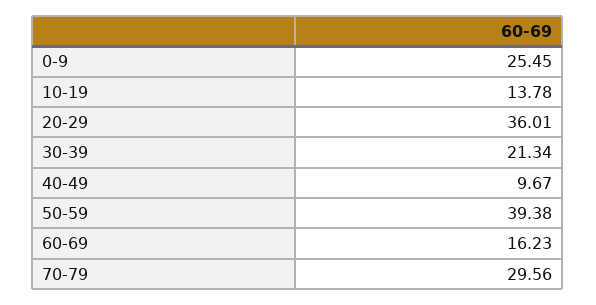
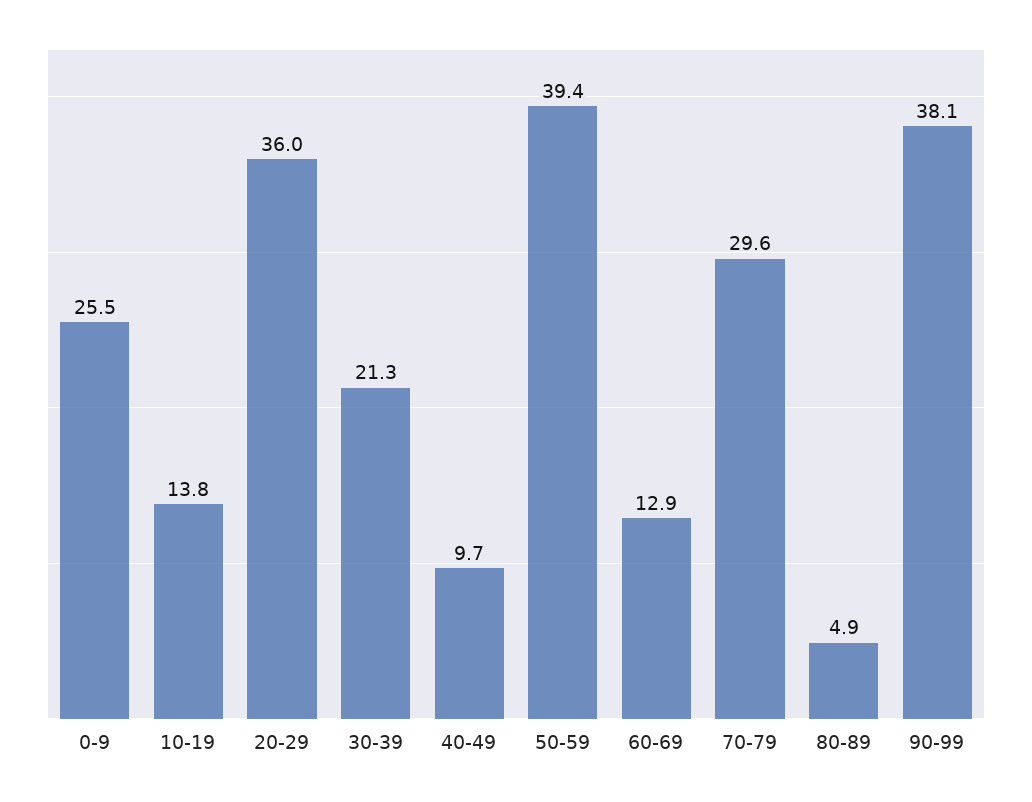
60-69: 16.23 -> 12.9
80-89: none -> 4.9
90-99: none -> 38.1

